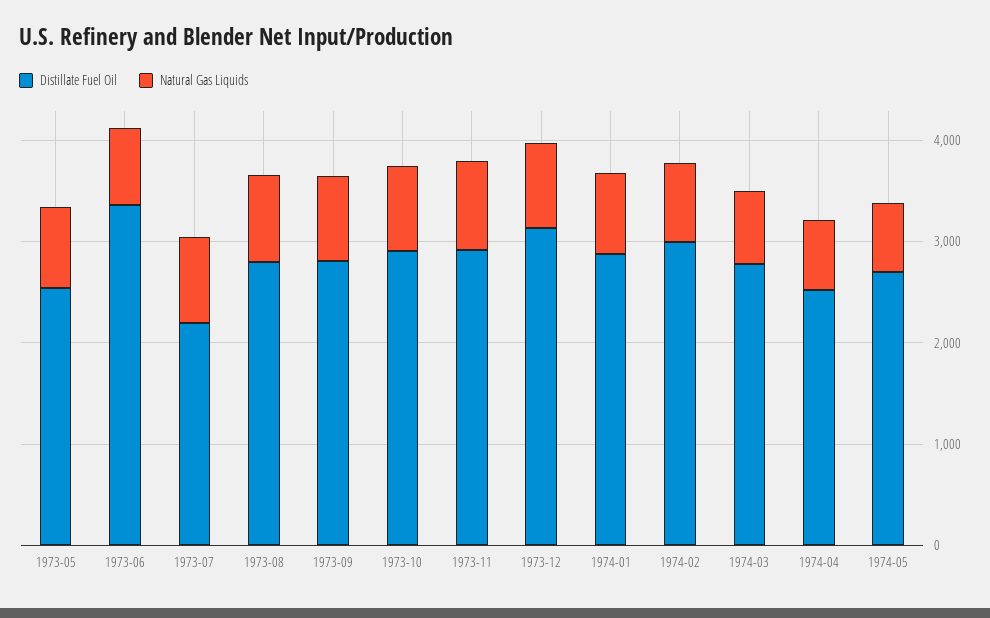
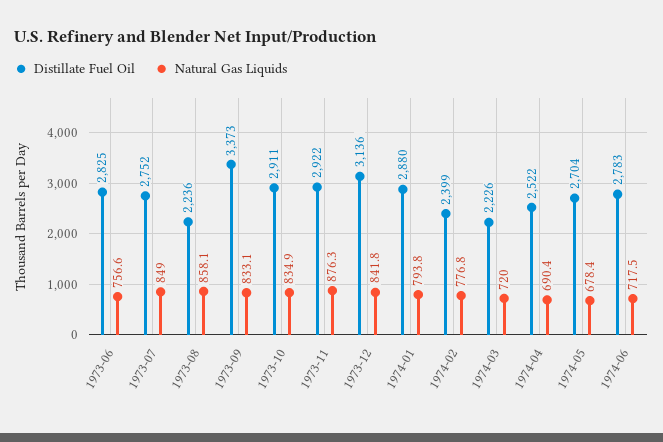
Distillate Fuel Oil, 1973-05: 2600 -> none
Natural Gas Liquids, 1973-05: 800 -> none
Distillate Fuel Oil, 1973-06: 3400 -> 2825
Distillate Fuel Oil, 1973-07: 2200 -> 2752
Distillate Fuel Oil, 1973-08: 2800 -> 2236
Distillate Fuel Oil, 1973-09: 2800 -> 3373
Distillate Fuel Oil, 1974-02: 3000 -> 2399
Distillate Fuel Oil, 1974-03: 2800 -> 2226
Distillate Fuel Oil, 1974-06: none -> 2783
Natural Gas Liquids, 1974-06: none -> 717.5

